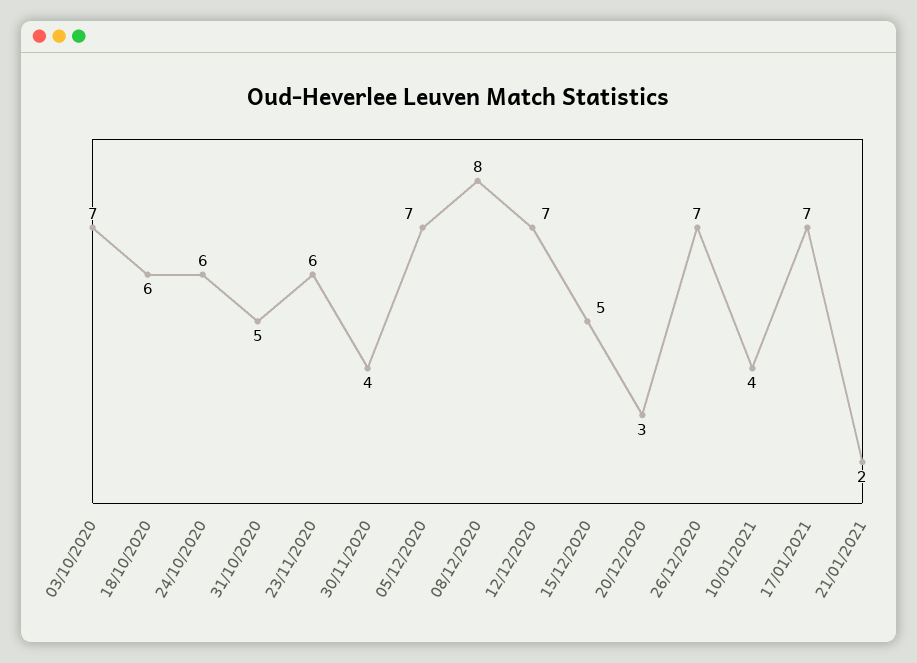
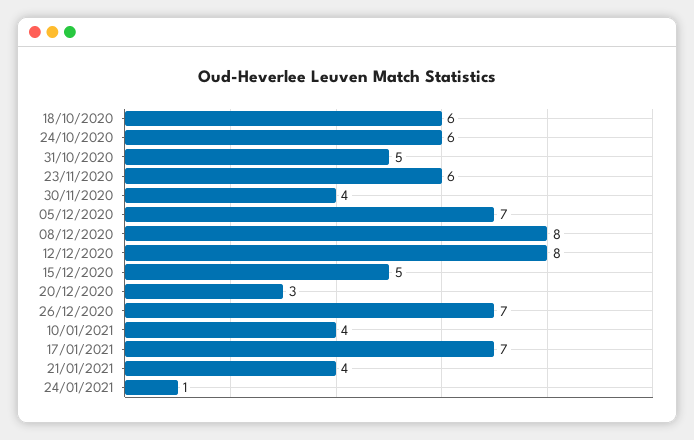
03/10/2020: 7 -> none
12/12/2020: 7 -> 8
21/01/2021: 2 -> 4
24/01/2021: none -> 1

